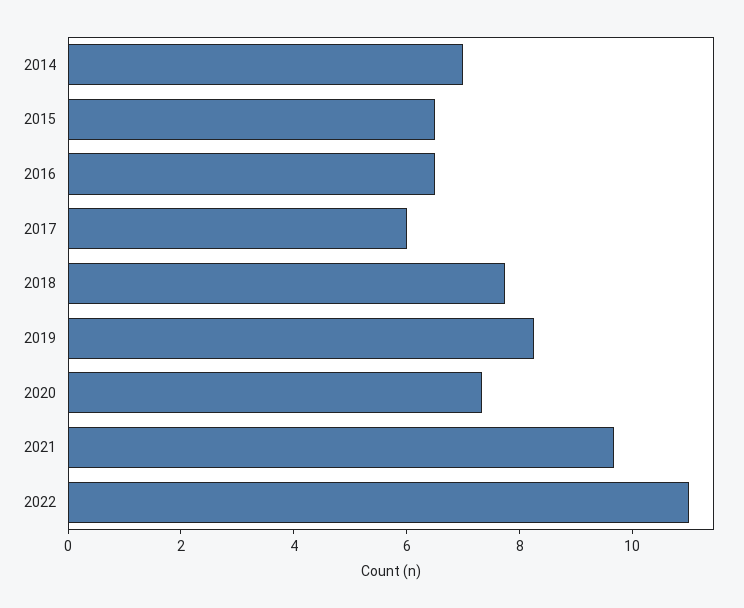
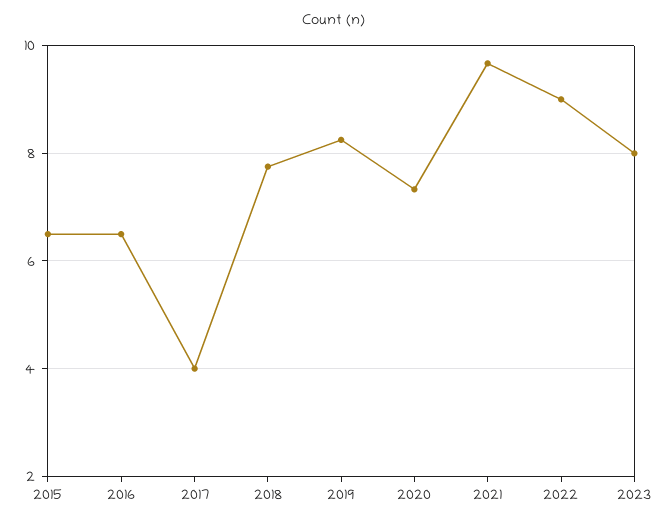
2014: 7 -> none
2017: 6 -> 4
2022: 11 -> 9
2023: none -> 8

